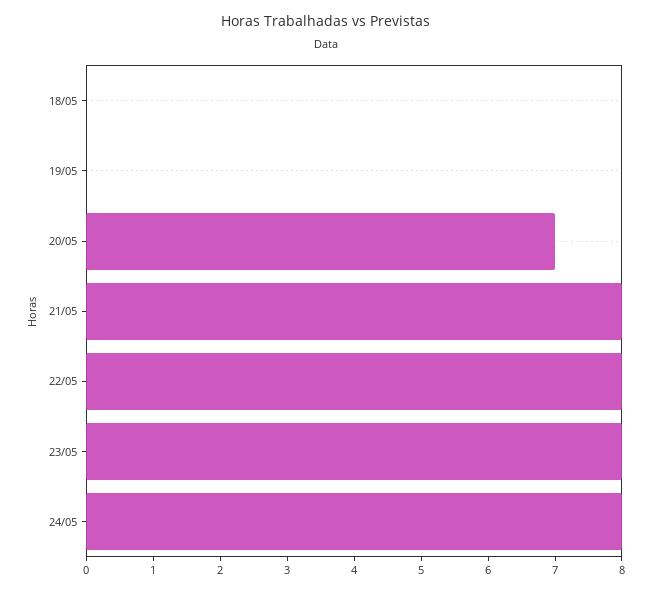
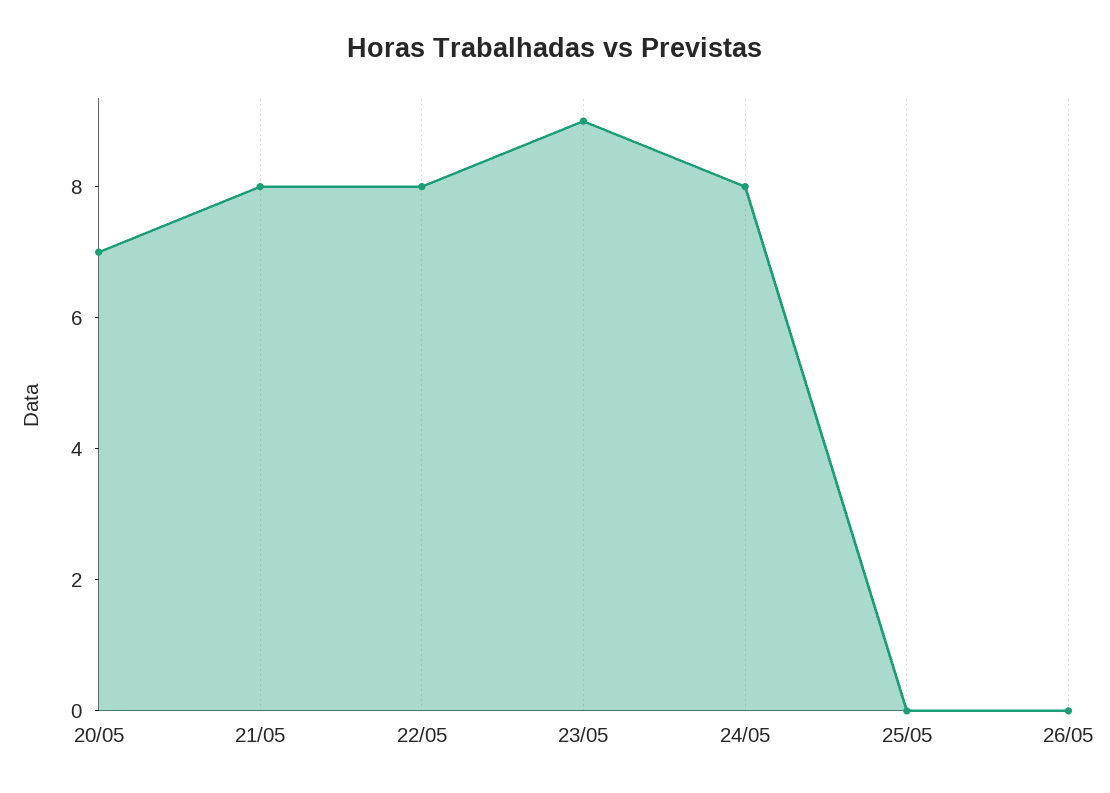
18/05: 0 -> none
19/05: 0 -> none
23/05: 8 -> 9
25/05: none -> 0
26/05: none -> 0

